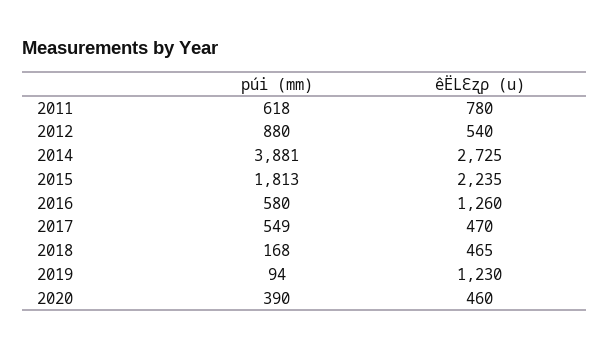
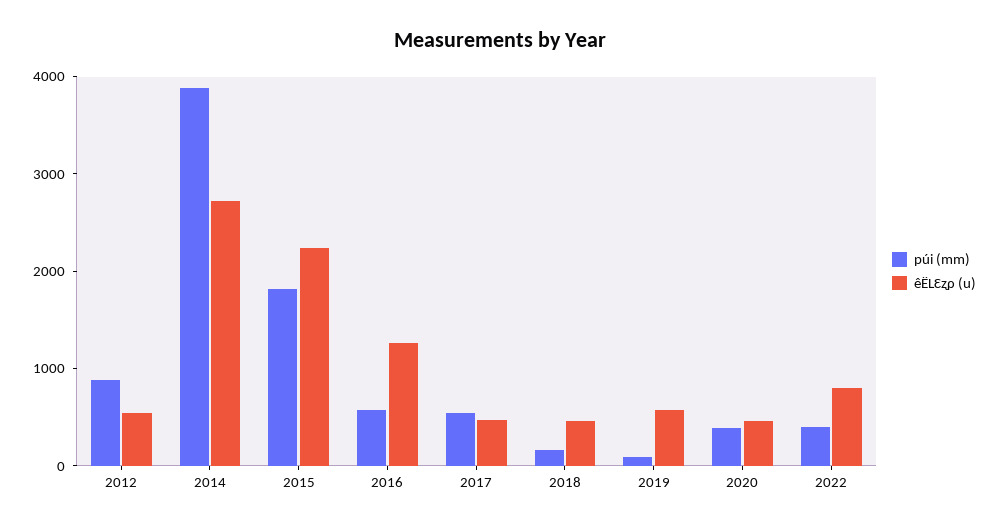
púi (mm), 2011: 618 -> none
êËLƐʐρ (u), 2011: 780 -> none
êËLƐʐρ (u), 2019: 1230 -> 600
púi (mm), 2022: none -> 400
êËLƐʐρ (u), 2022: none -> 800

